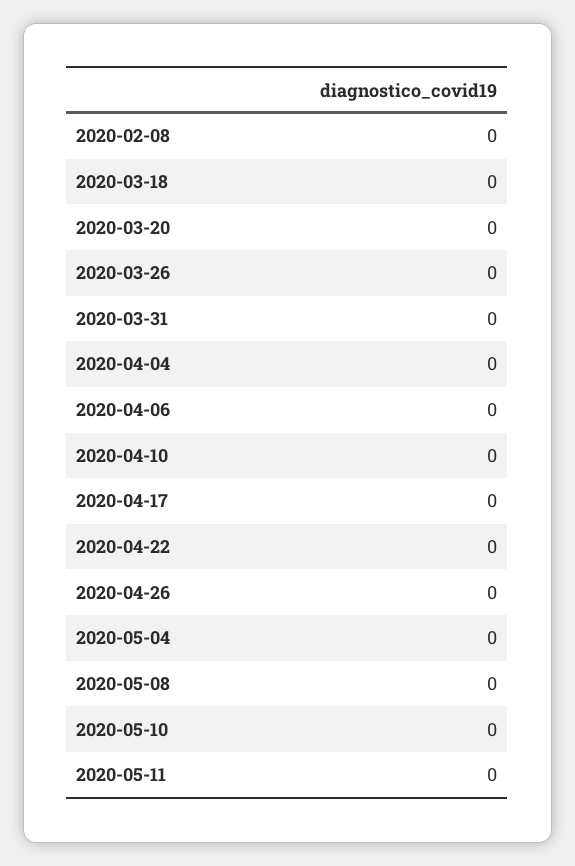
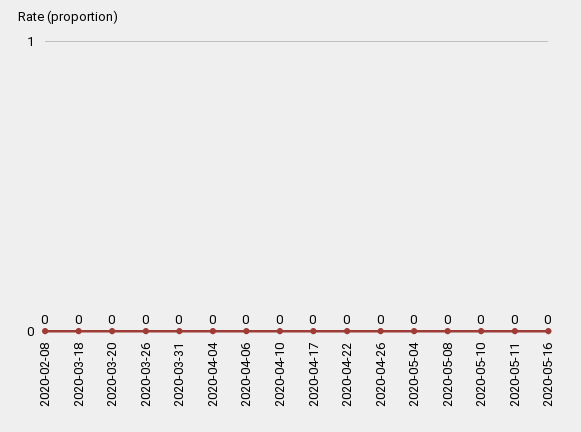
2020-05-16: none -> 0

